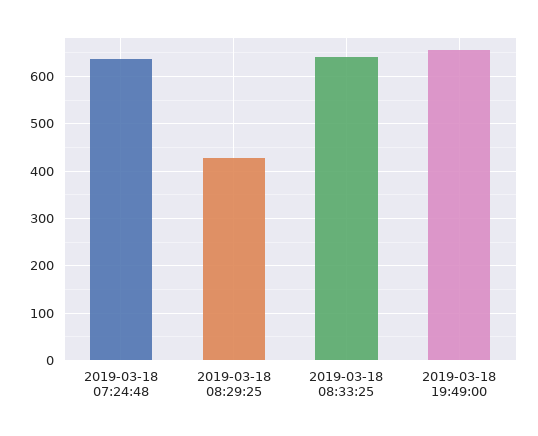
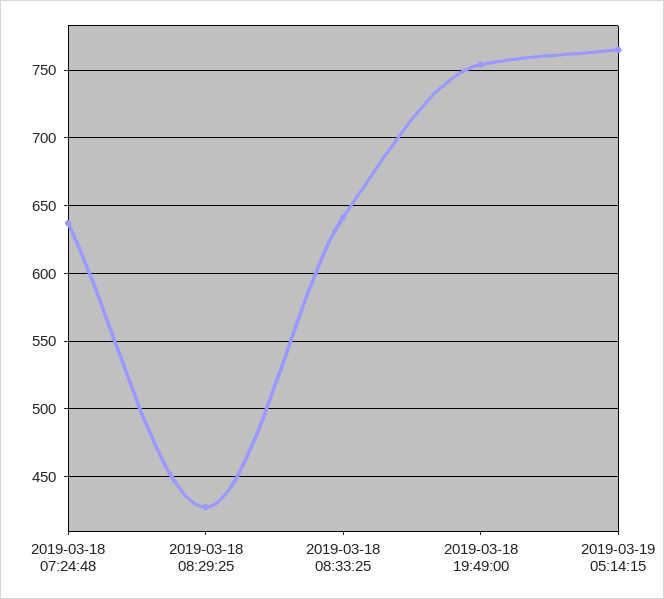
2019-03-18 19:49:00: 660 -> 755
2019-03-19 05:14:15: none -> 765

